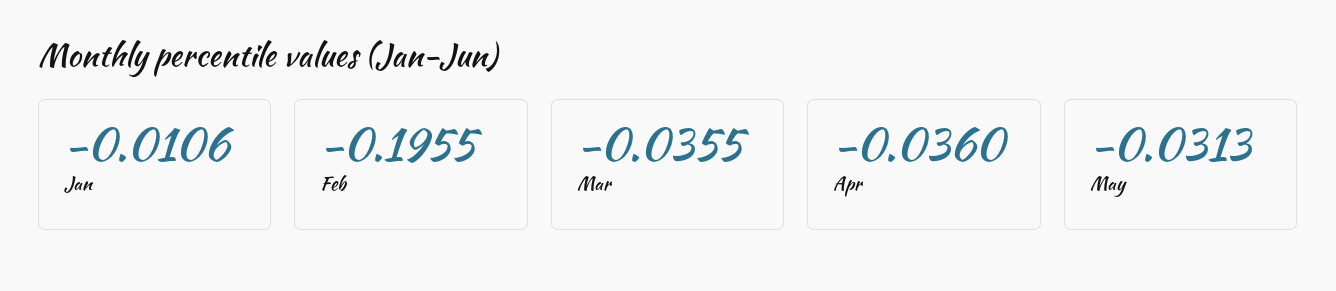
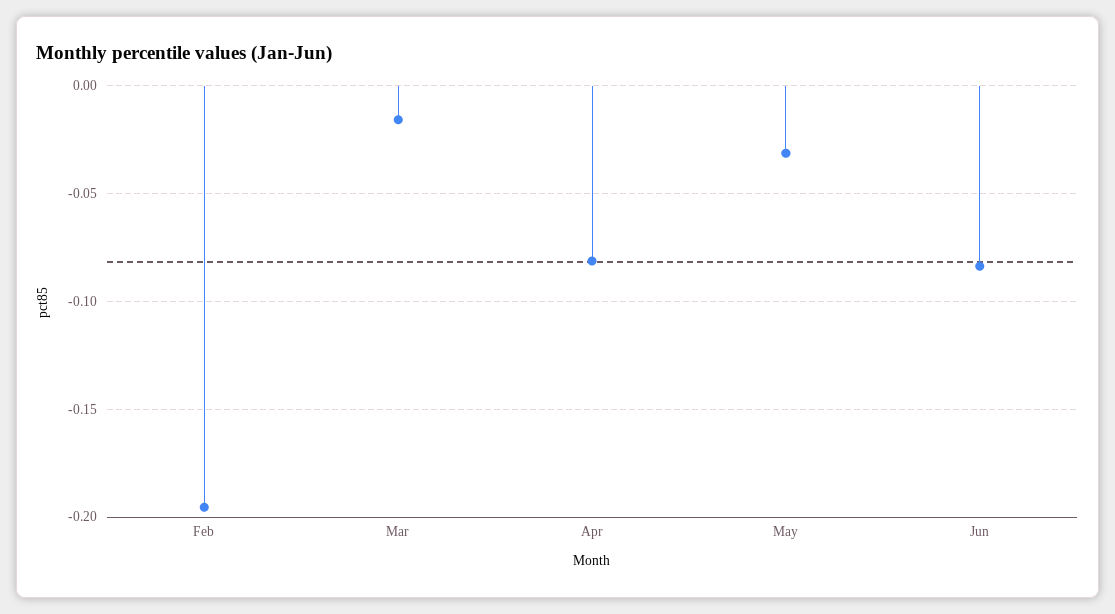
Jan: -0.0106 -> none
Mar: -0.0355 -> -0.015
Apr: -0.036 -> -0.08
Jun: none -> -0.085

